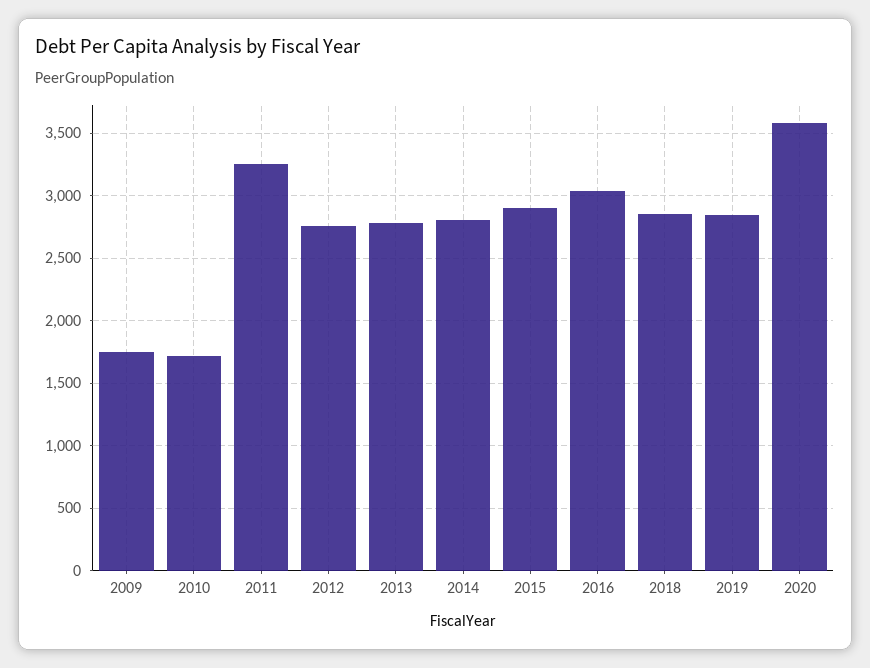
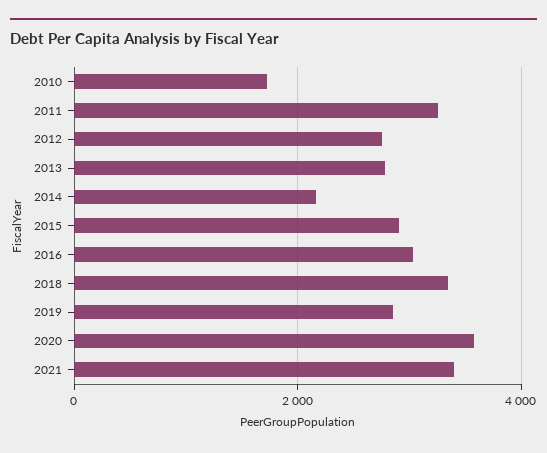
2009: 1750 -> none
2014: 2800 -> 2200
2018: 2850 -> 3400
2021: none -> 3400

